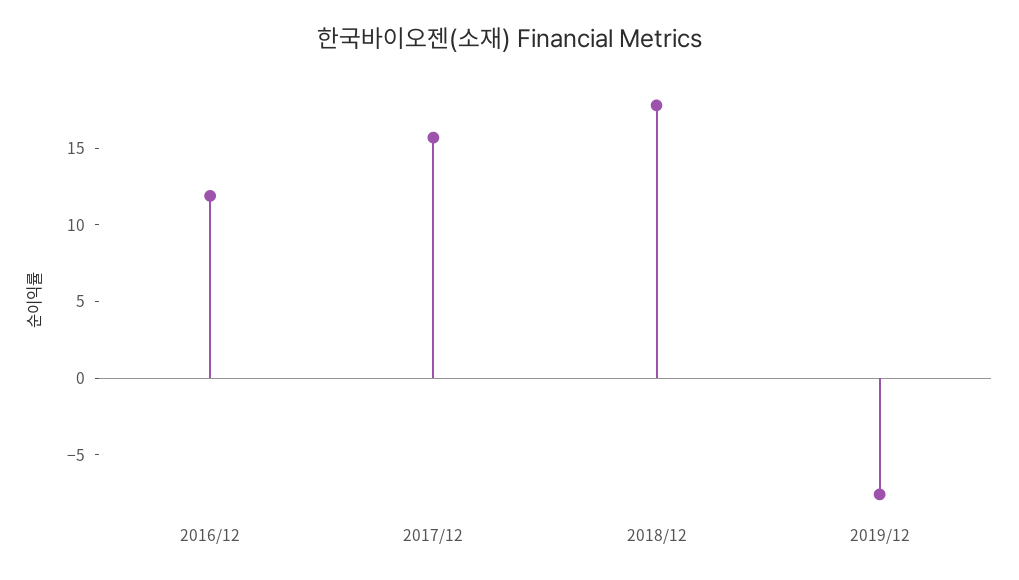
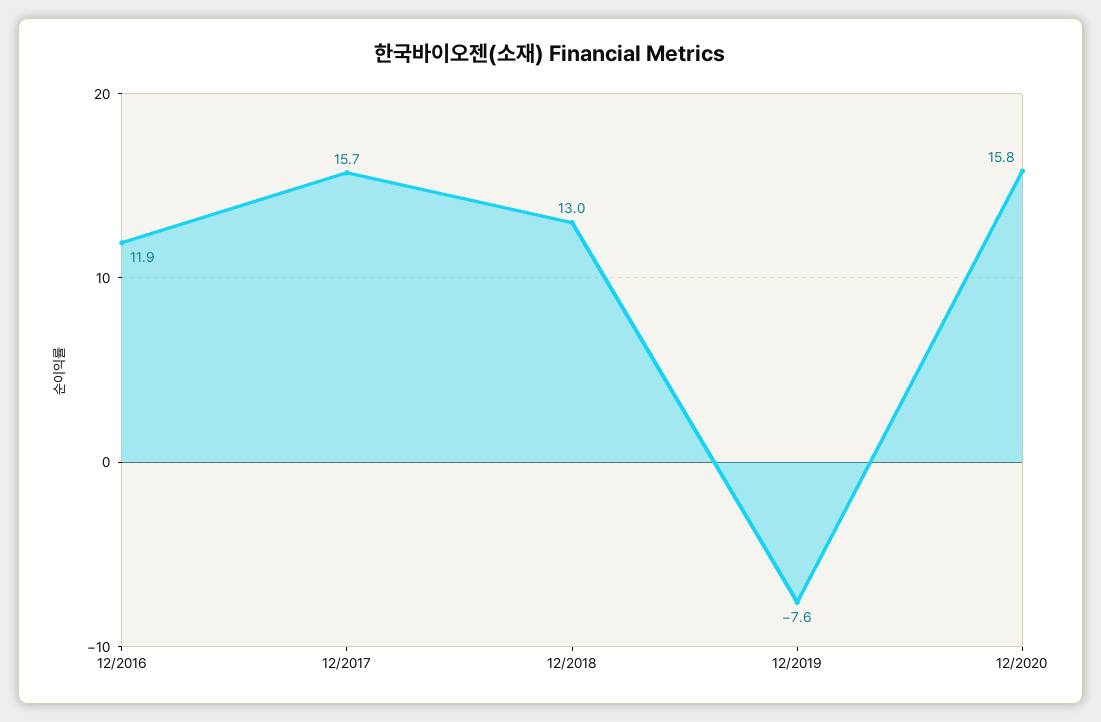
2018/12: 18 -> 13
12/2020: none -> 15.8

